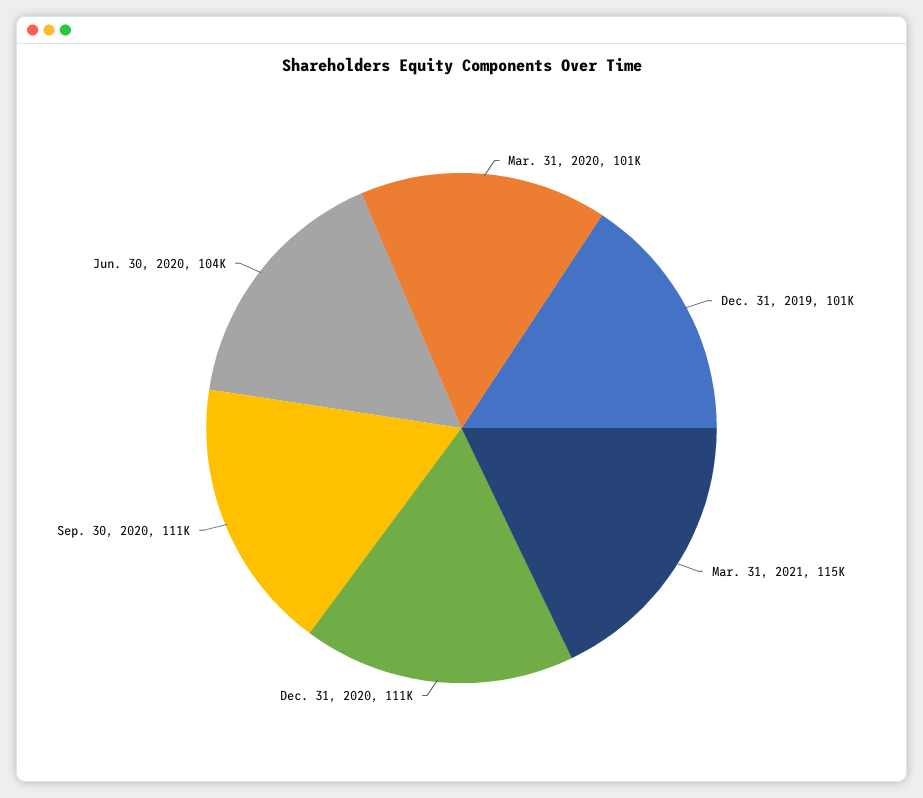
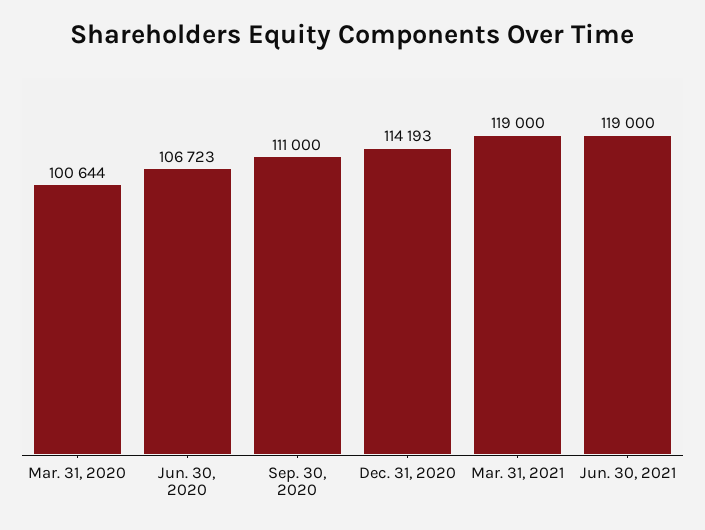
Dec. 31, 2019: 101000 -> none
Mar. 31, 2021: 115000 -> 119000
Dec. 31, 2020: 111000 -> 114193
Jun. 30, 2020: 104000 -> 106723
Jun. 30, 2021: none -> 119000

